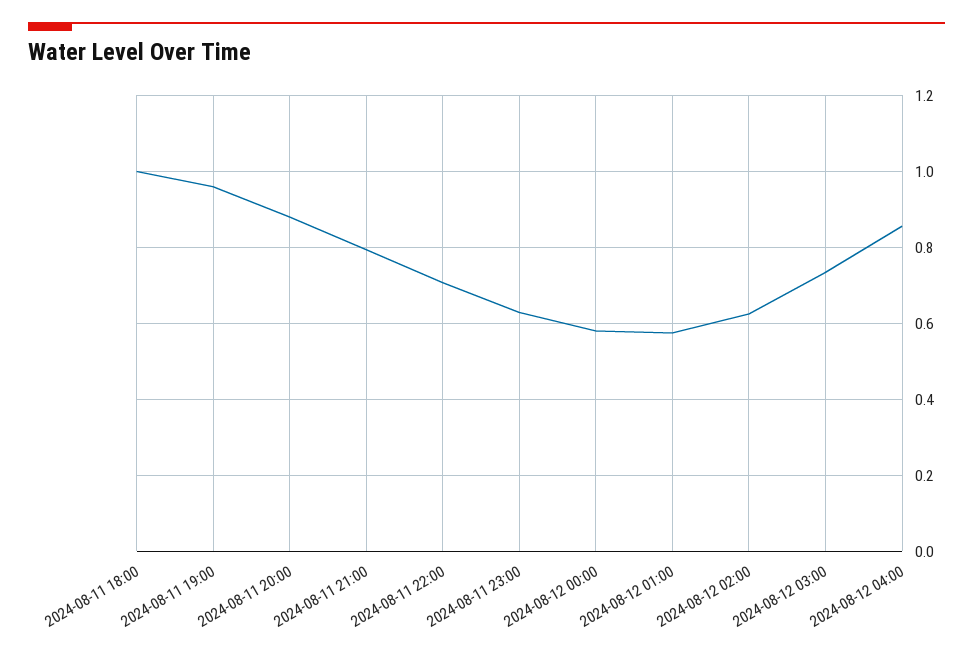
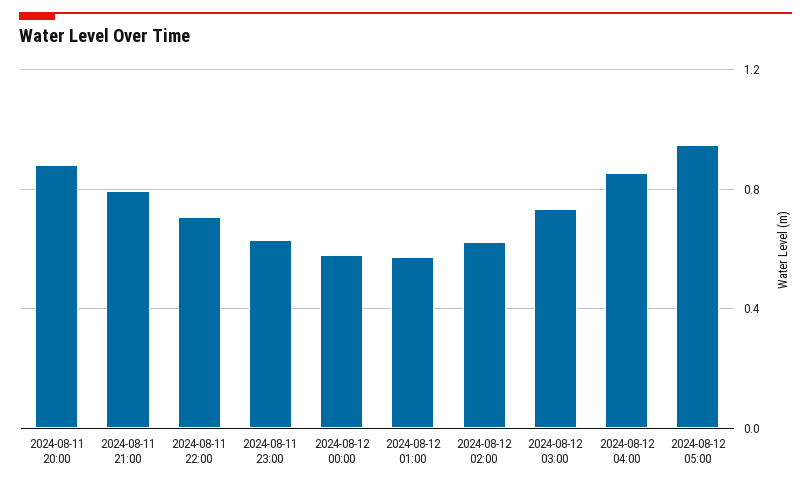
2024-08-11 18:00: 1 -> none
2024-08-11 19:00: 0.96 -> none
2024-08-12 05:00: none -> 0.95

